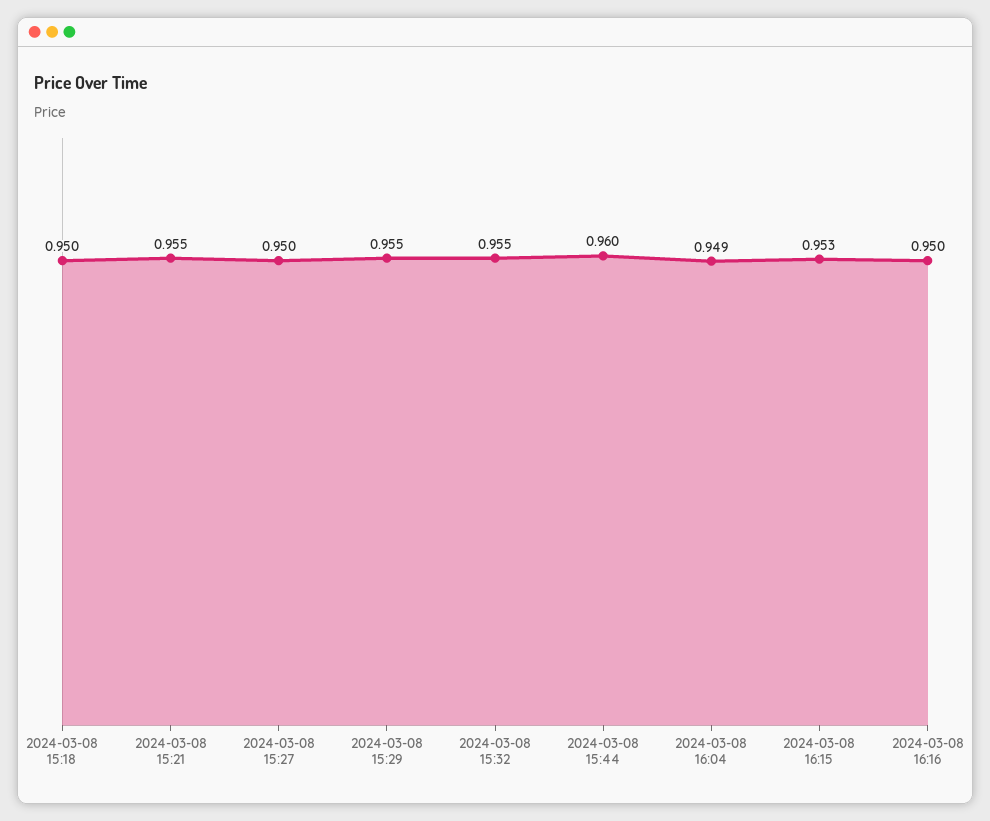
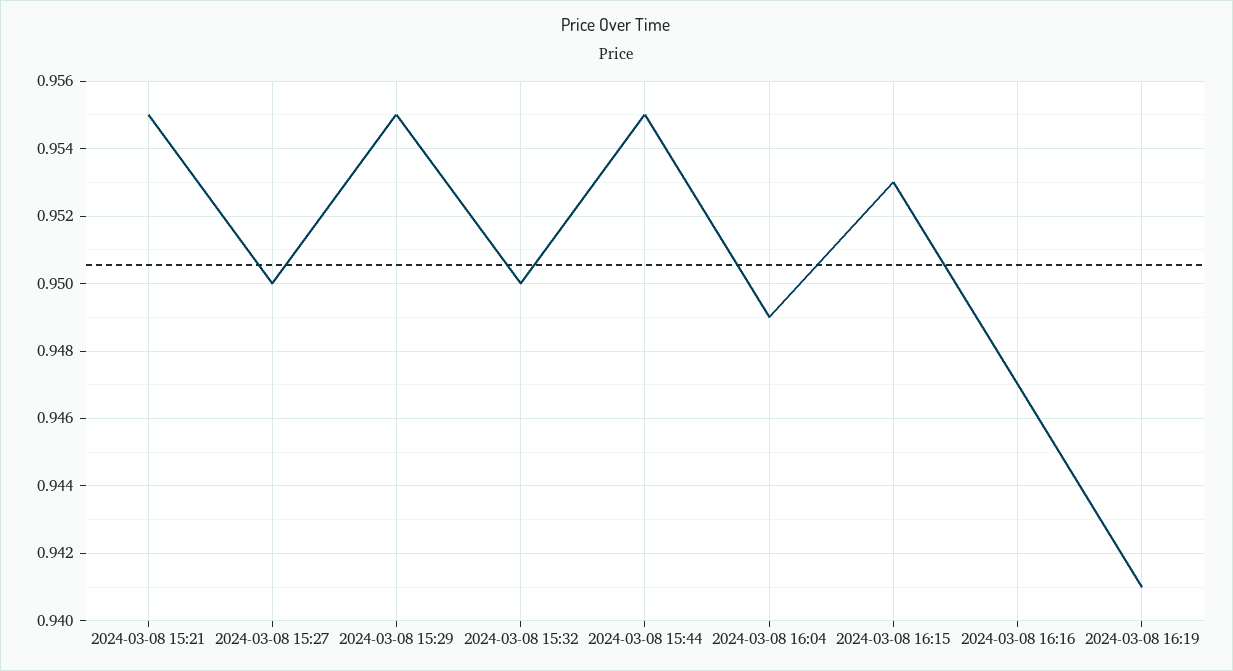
2024-03-08 15:18: 0.95 -> none
2024-03-08 15:32: 0.955 -> 0.95
2024-03-08 15:44: 0.96 -> 0.955
2024-03-08 16:16: 0.95 -> 0.947
2024-03-08 16:19: none -> 0.941

